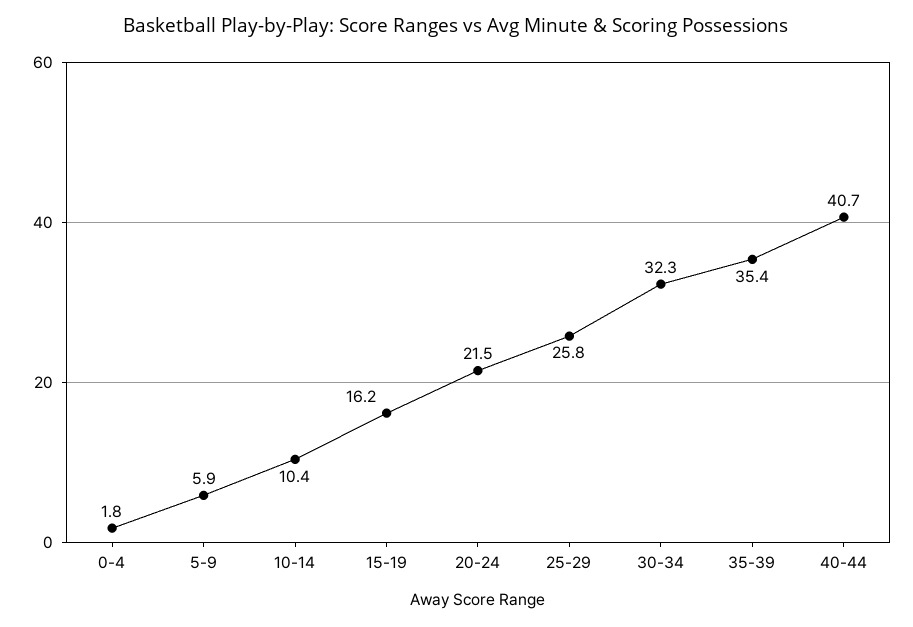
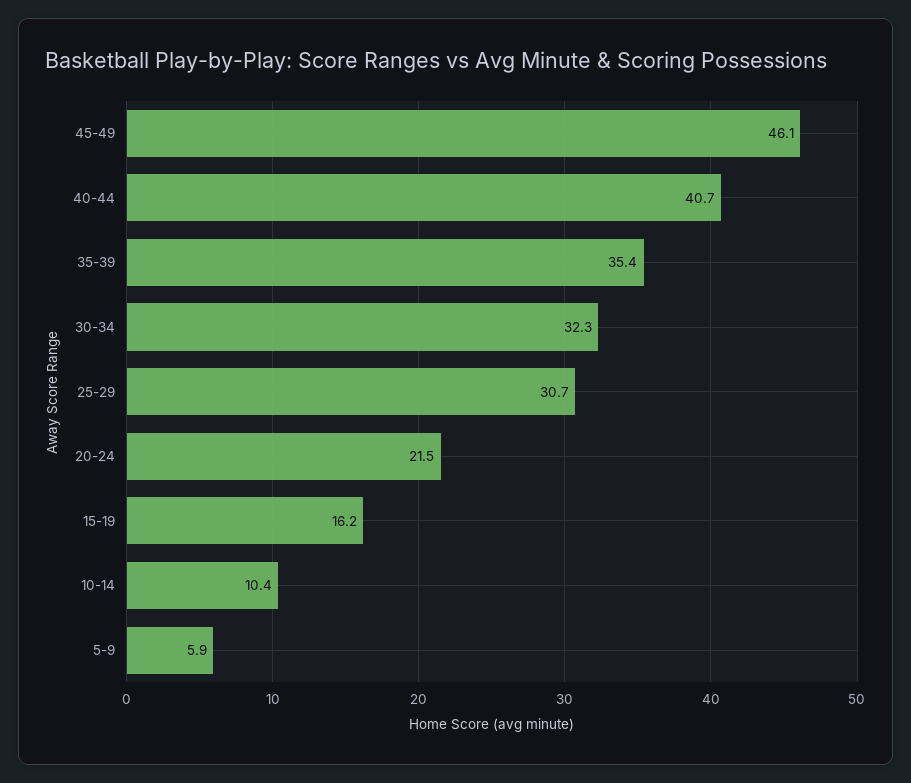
0-4: 1.8 -> none
25-29: 25.8 -> 30.7
45-49: none -> 46.1

